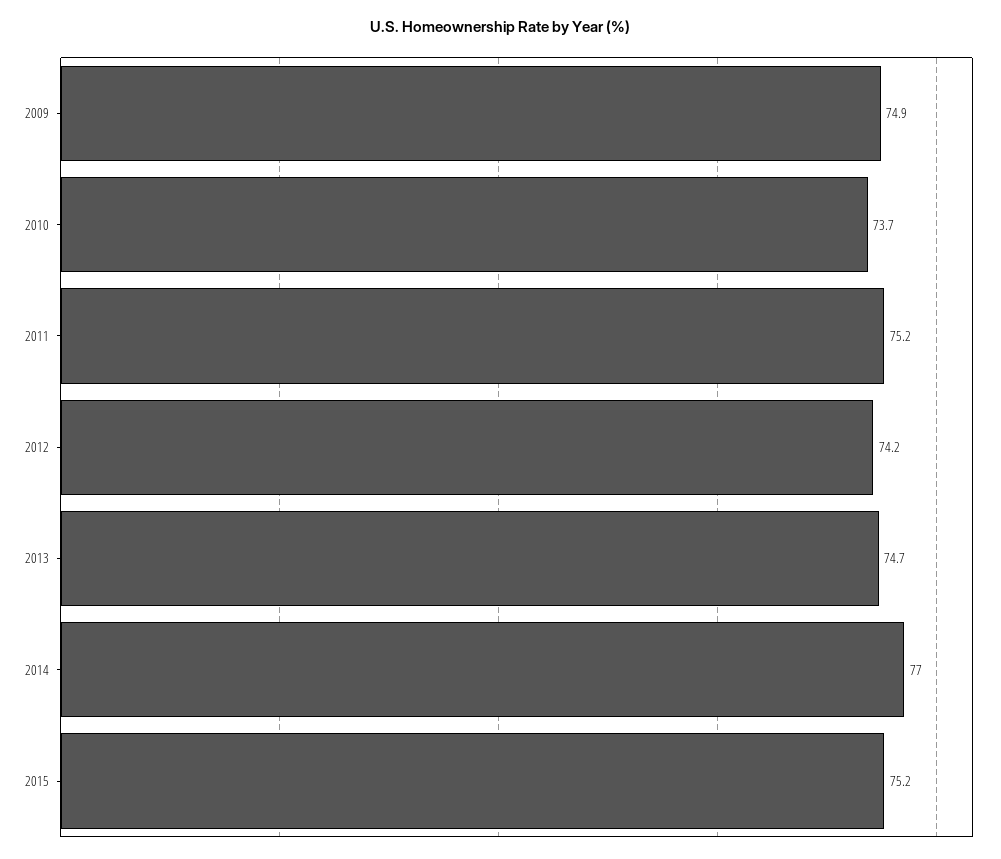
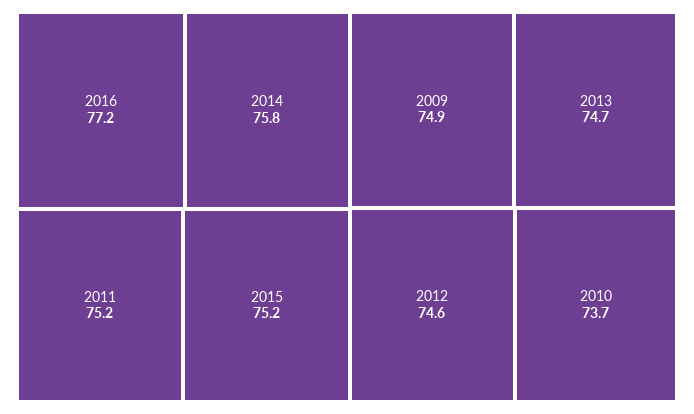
2012: 74.2 -> 74.6
2014: 77 -> 75.8
2016: none -> 77.2

